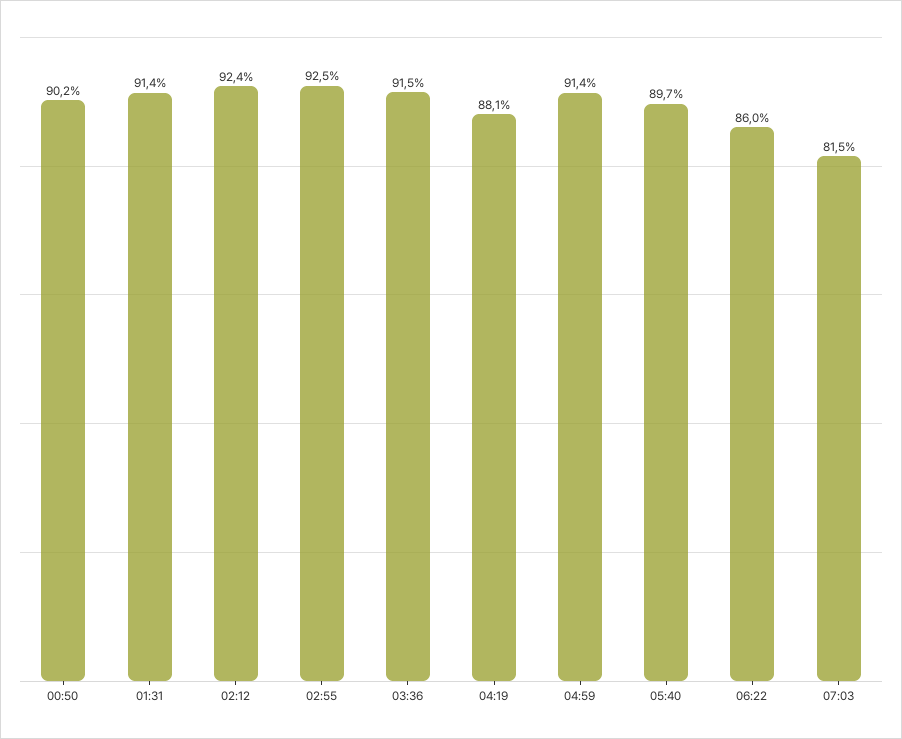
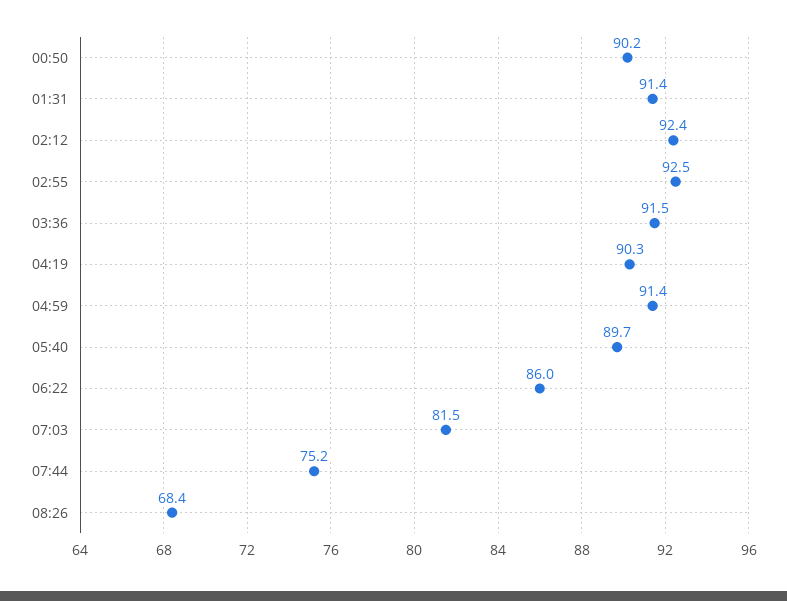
04:19: 88.1 -> 90.3
07:44: none -> 75.2
08:26: none -> 68.4

